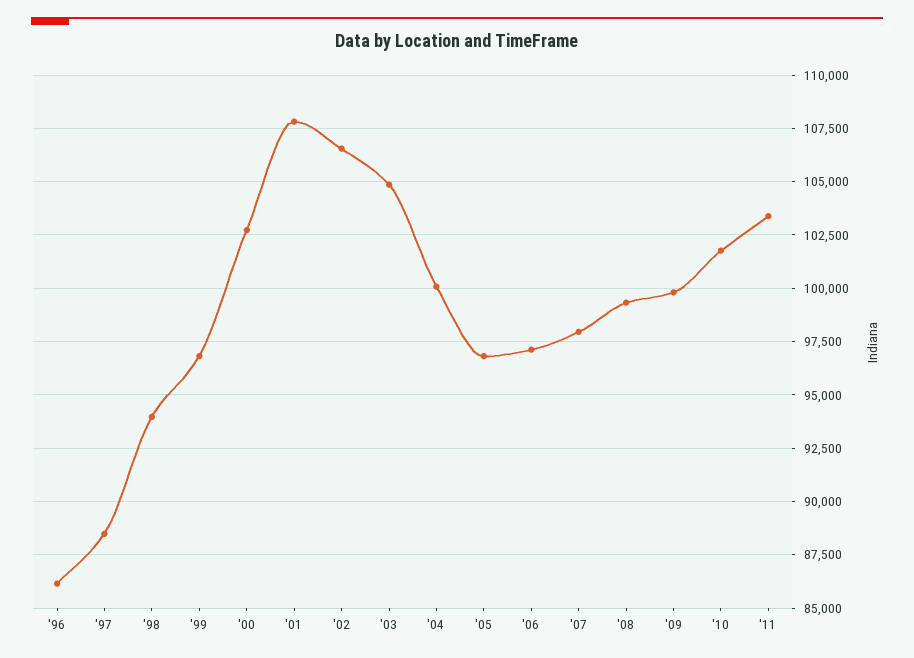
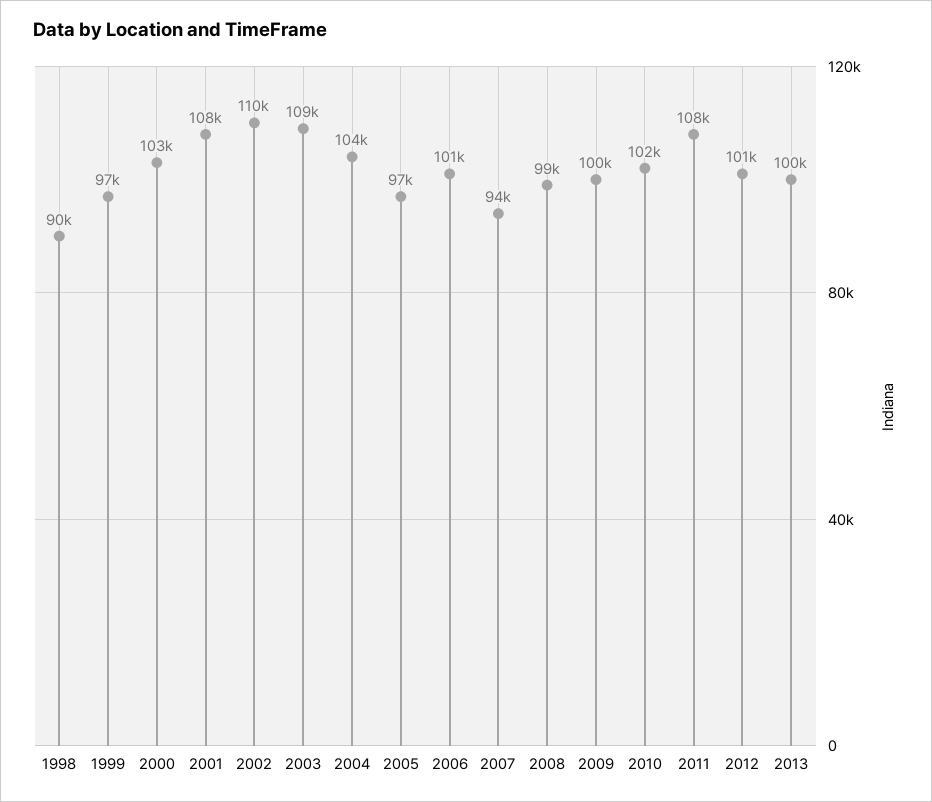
'96: 86000 -> none
'97: 88500 -> none
'98: 94000 -> 90000
'02: 106500 -> 110000
'03: 105000 -> 109000
'04: 100000 -> 104000
'06: 97000 -> 101000
'07: 98000 -> 94000
'11: 103500 -> 108000
2012: none -> 101000
2013: none -> 100000

